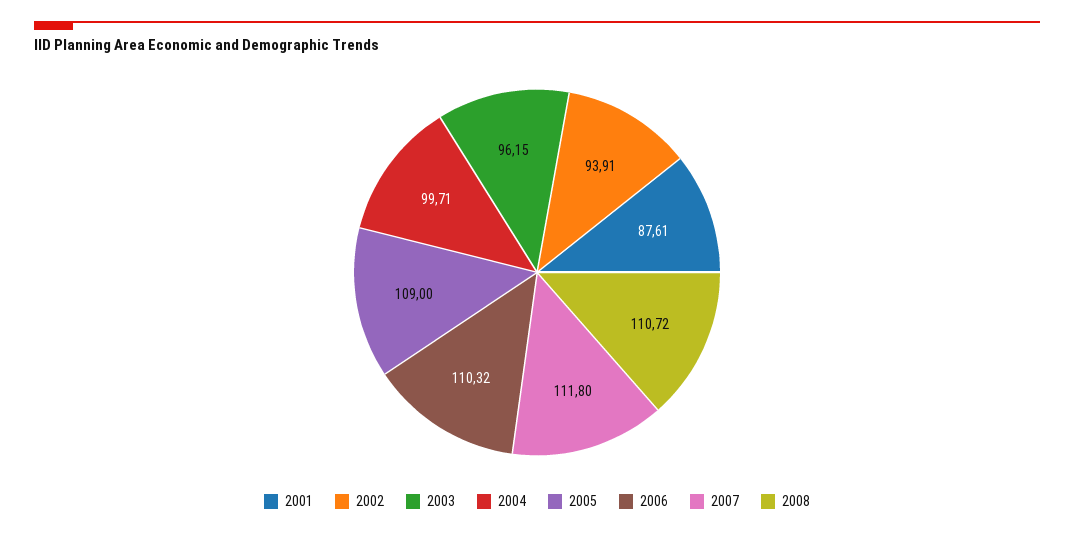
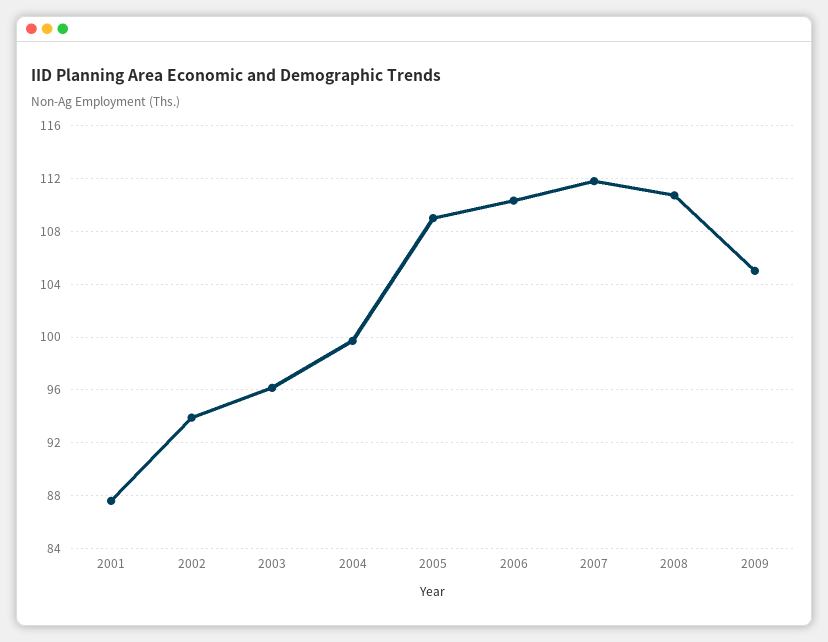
2009: none -> 105

